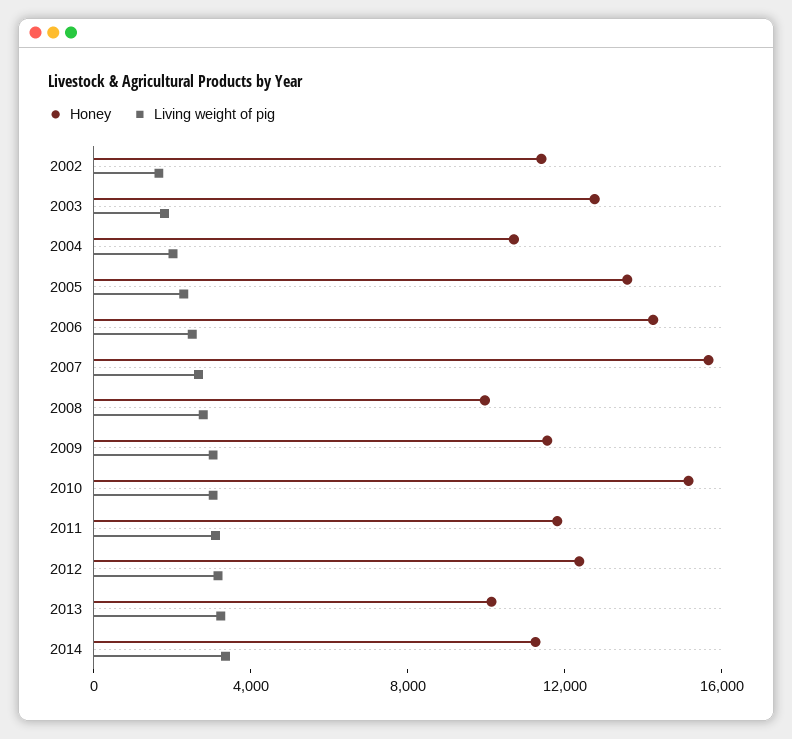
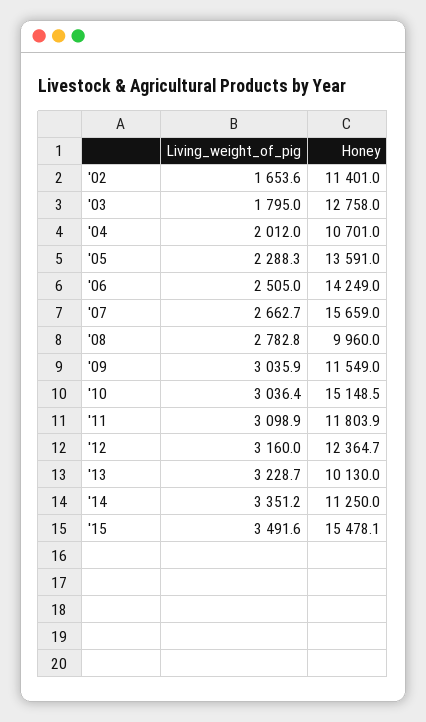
Living weight of pig, '15: none -> 3491.6
Honey, '15: none -> 15478.1

